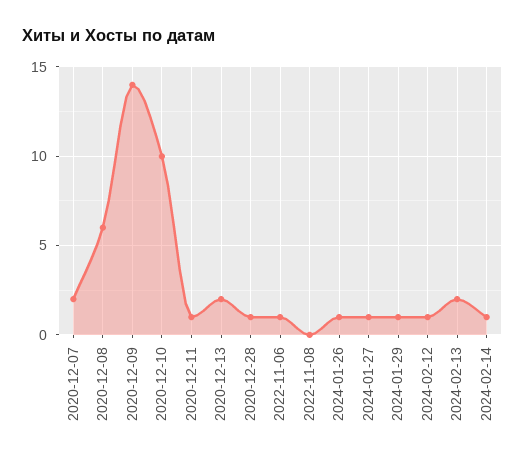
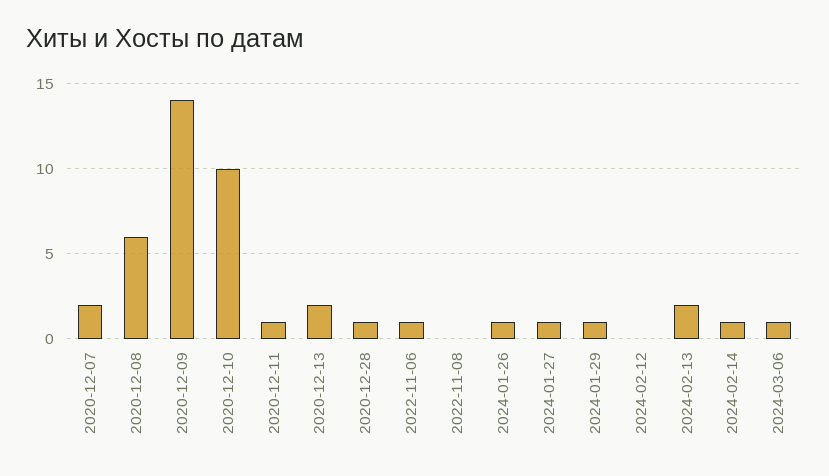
2024-02-12: 1 -> 0
2024-03-06: none -> 1

